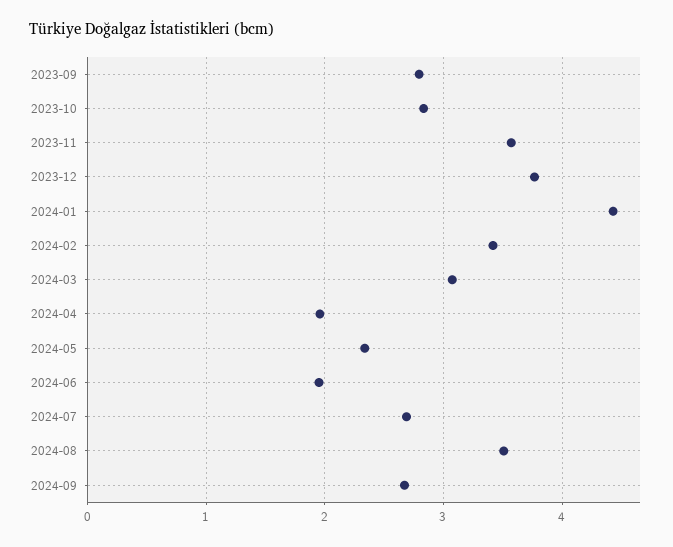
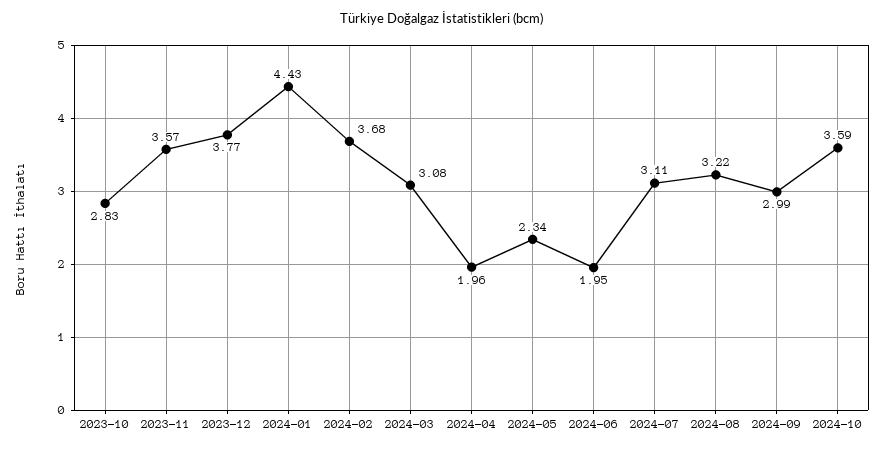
2023-09: 2.8 -> none
2024-02: 3.4 -> 3.68
2024-07: 2.7 -> 3.11
2024-08: 3.5 -> 3.22
2024-09: 2.7 -> 2.99
2024-10: none -> 3.59

